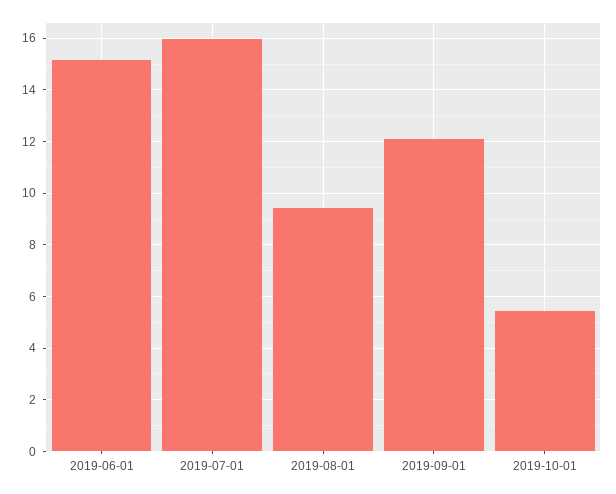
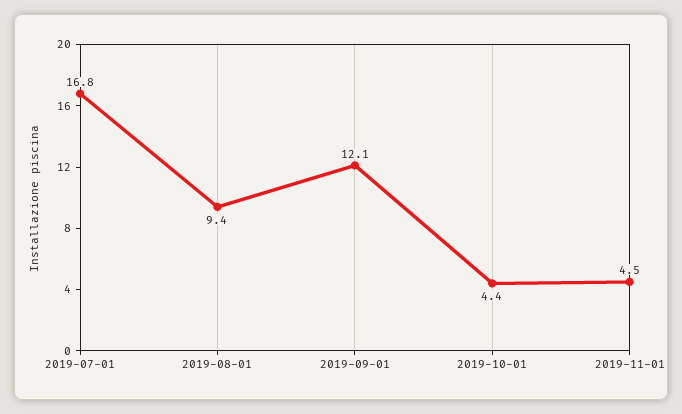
2019-06-01: 15.25 -> none
2019-07-01: 16 -> 16.8
2019-10-01: 5.5 -> 4.4
2019-11-01: none -> 4.5

